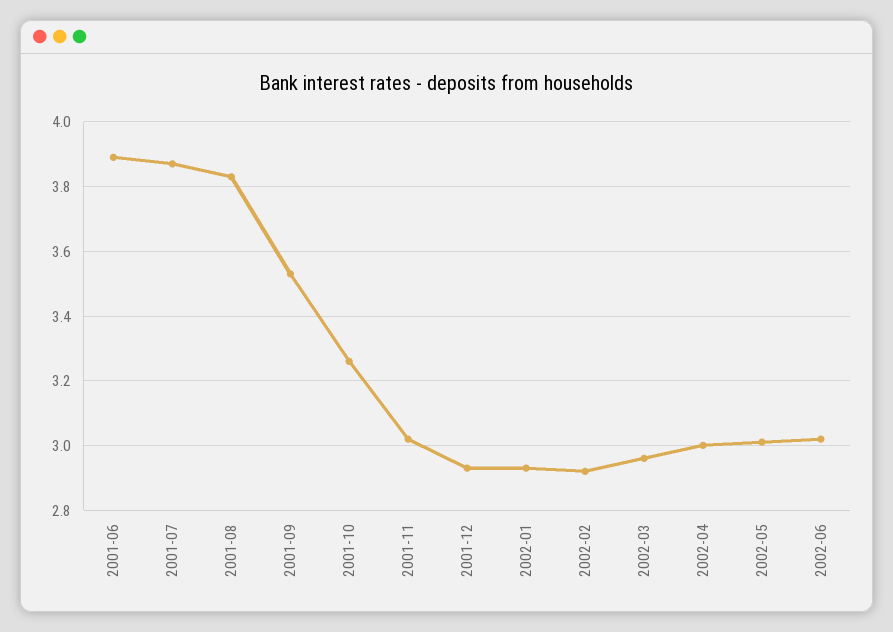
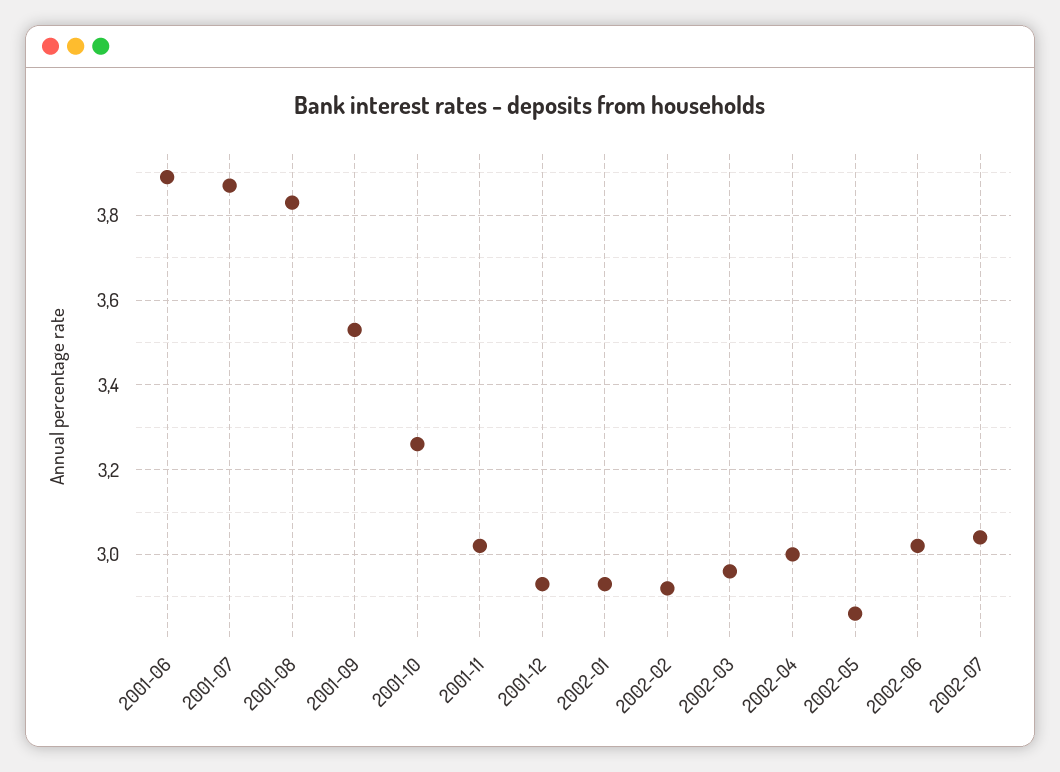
2002-05: 3 -> 2.85
2002-07: none -> 3.05

